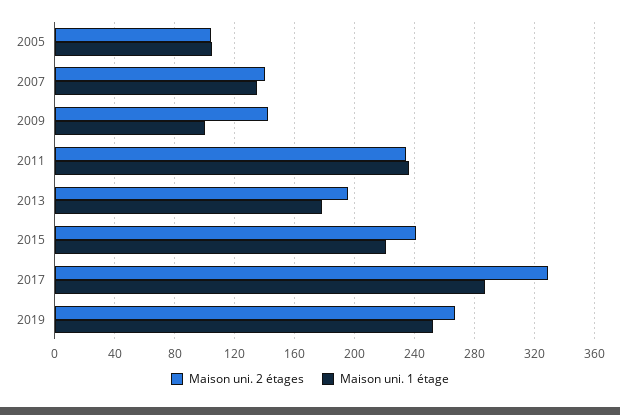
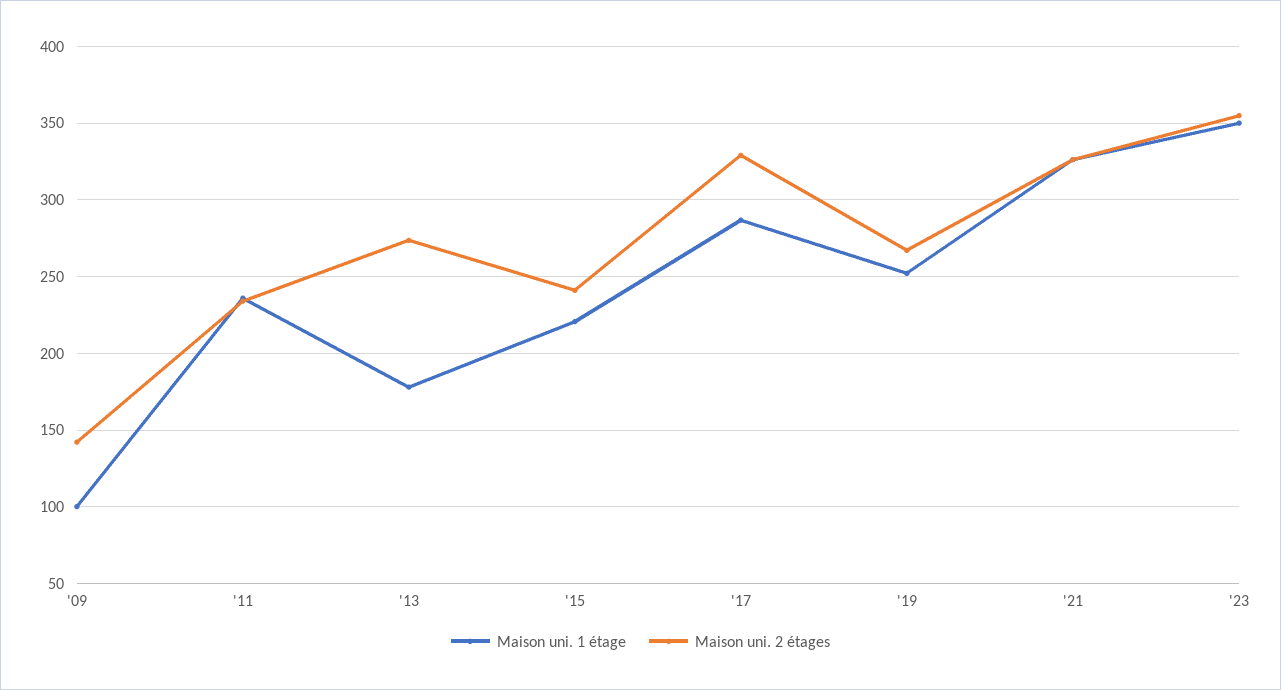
Maison uni. 2 étages, 2005: 105 -> none
Maison uni. 1 étage, 2005: 105 -> none
Maison uni. 2 étages, 2007: 140 -> none
Maison uni. 1 étage, 2007: 135 -> none
Maison uni. 2 étages, 2013: 195 -> 275
Maison uni. 1 étage, '21: none -> 325
Maison uni. 2 étages, '21: none -> 325
Maison uni. 1 étage, '23: none -> 350
Maison uni. 2 étages, '23: none -> 355

